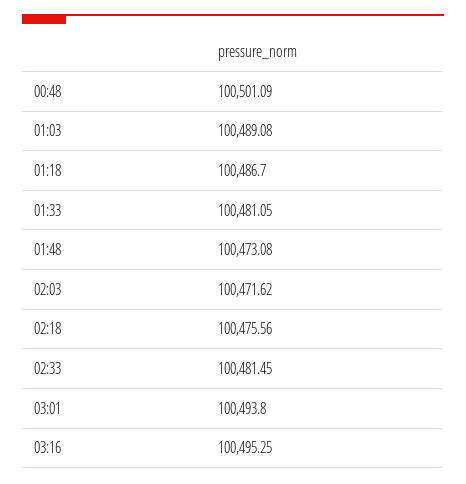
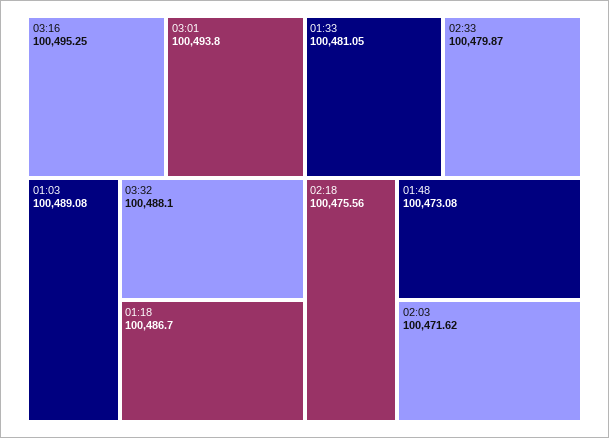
00:48: 100501.09 -> none
02:33: 100481.45 -> 100479.87
03:32: none -> 100488.1

